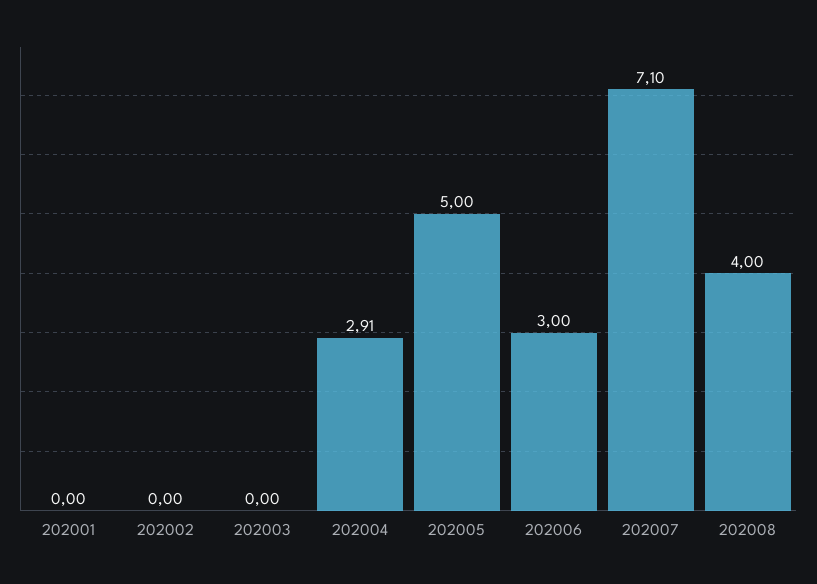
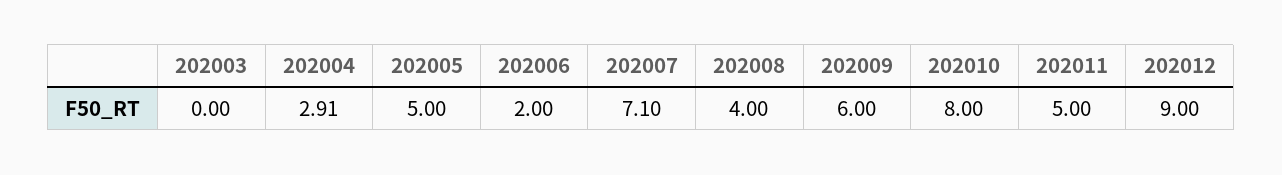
202001: 0 -> none
202002: 0 -> none
202006: 3 -> 2
202009: none -> 6
202010: none -> 8
202011: none -> 5
202012: none -> 9

